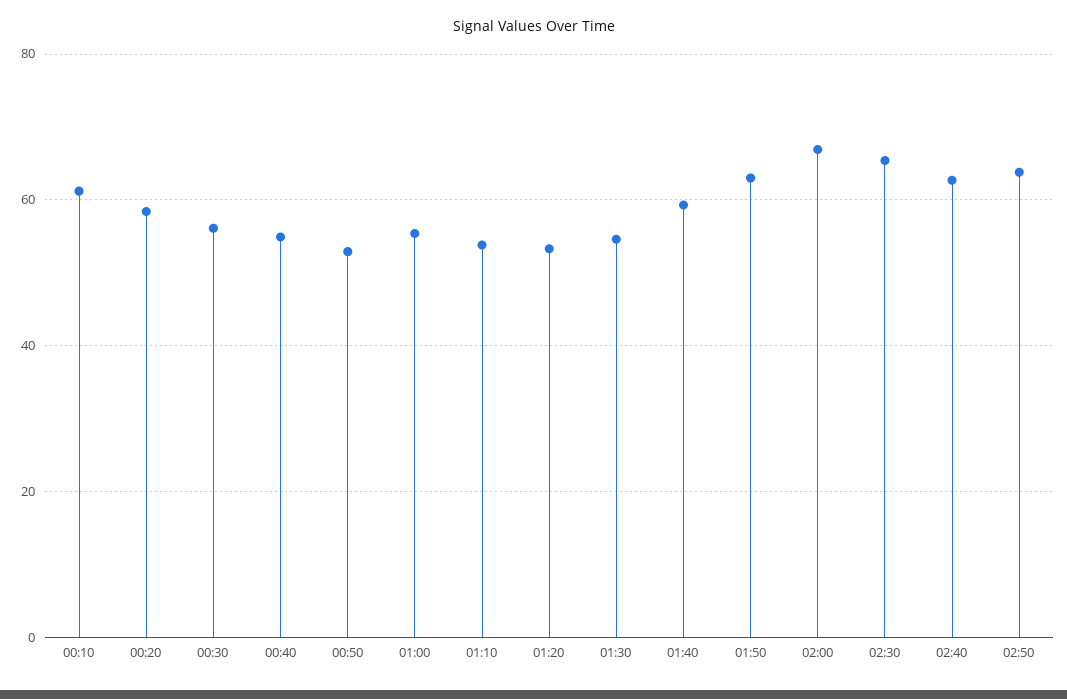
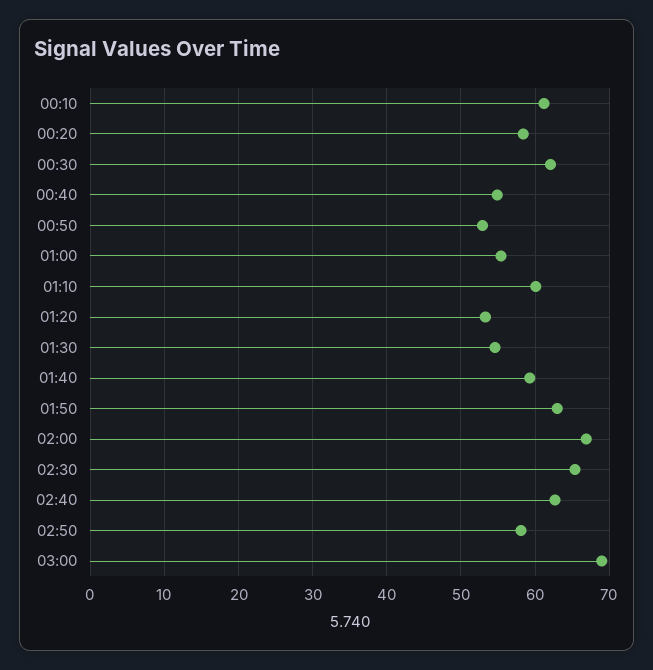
00:30: 56 -> 62
01:10: 54 -> 60
02:50: 64 -> 58
03:00: none -> 69

